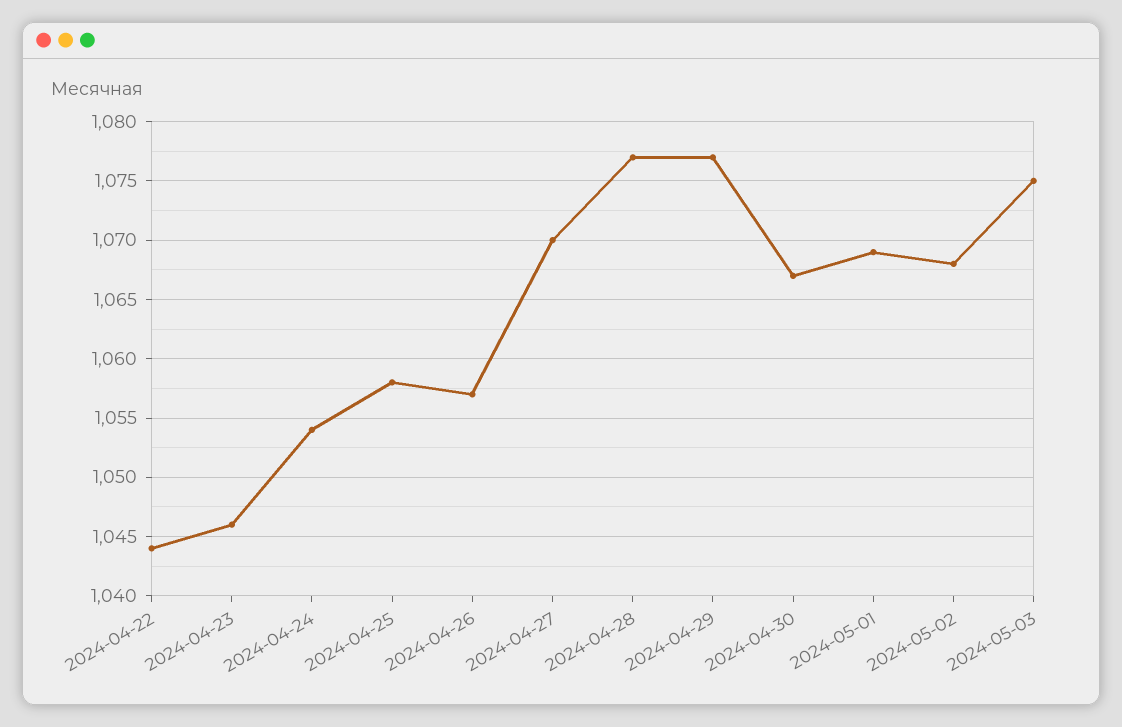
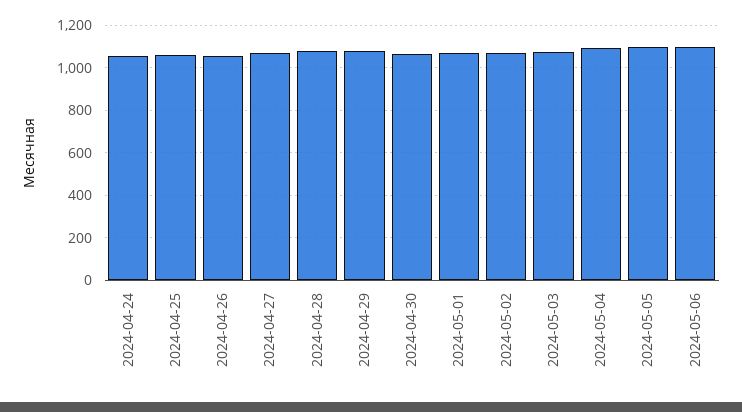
2024-04-22: 1044 -> none
2024-04-23: 1046 -> none
2024-05-04: none -> 1100
2024-05-05: none -> 1100
2024-05-06: none -> 1100

